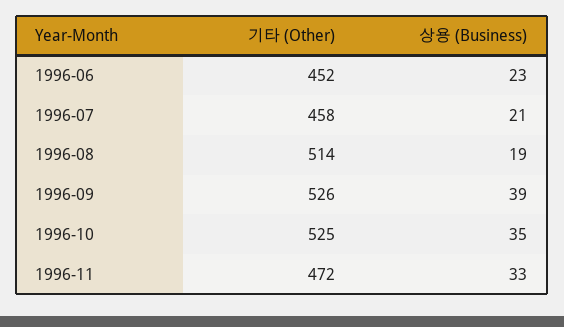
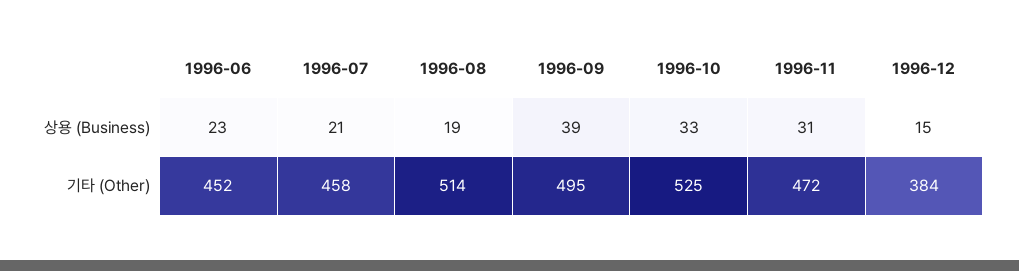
기타 (Other), 1996-09: 526 -> 495
상용 (Business), 1996-10: 35 -> 33
상용 (Business), 1996-11: 33 -> 31
상용 (Business), 1996-12: none -> 15
기타 (Other), 1996-12: none -> 384

